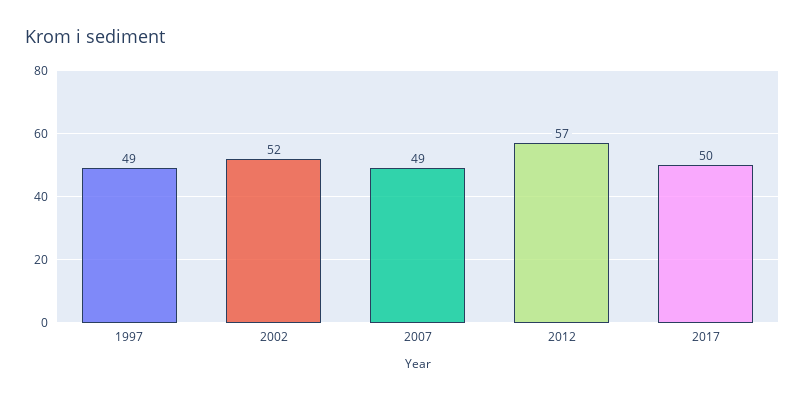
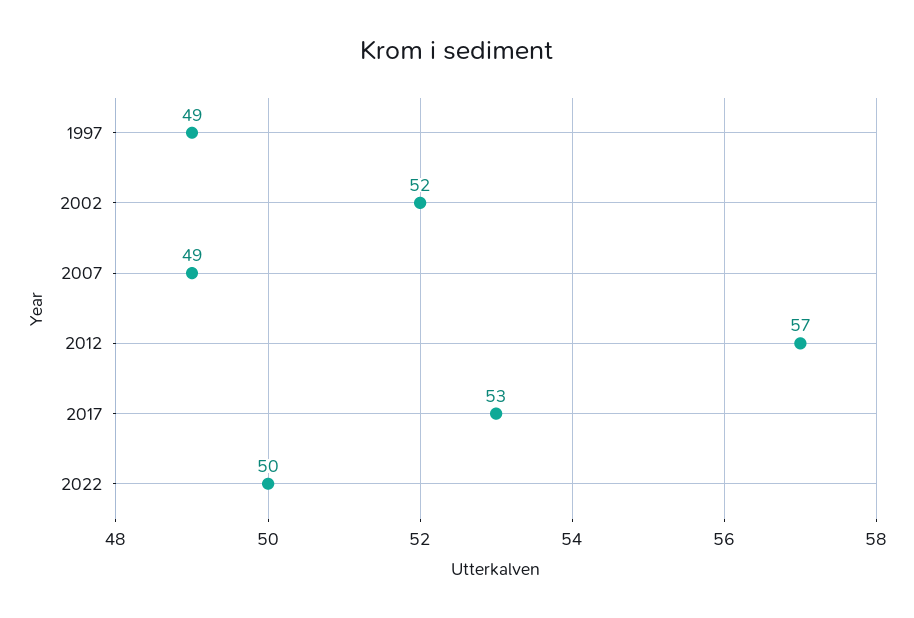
2017: 50 -> 53
2022: none -> 50

